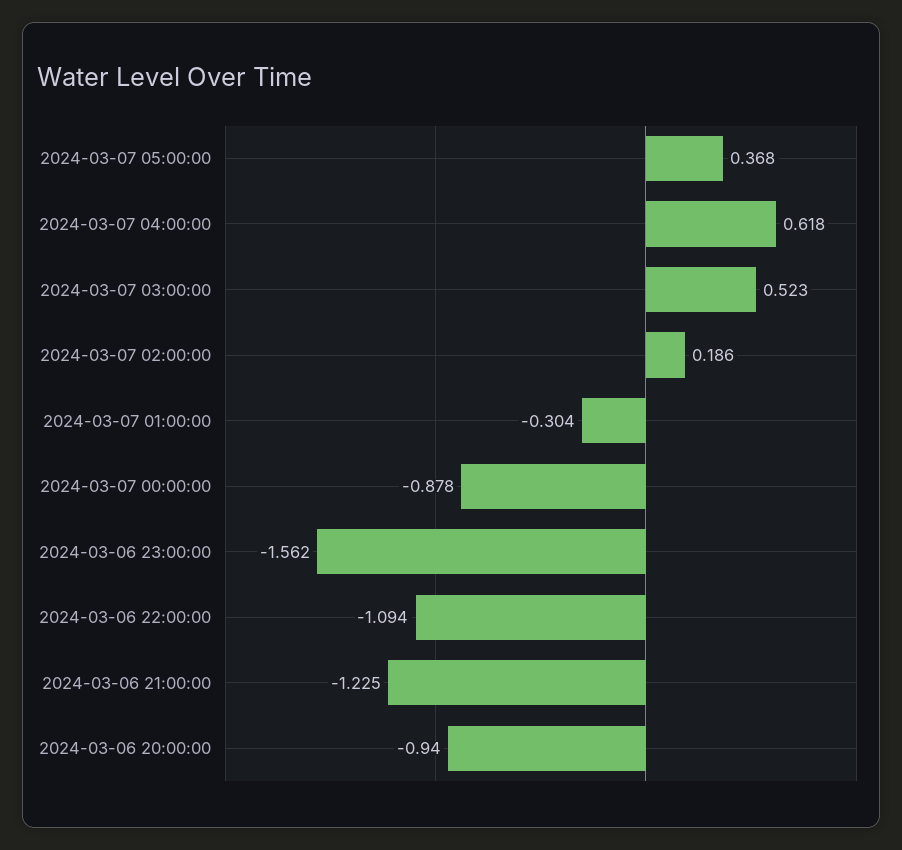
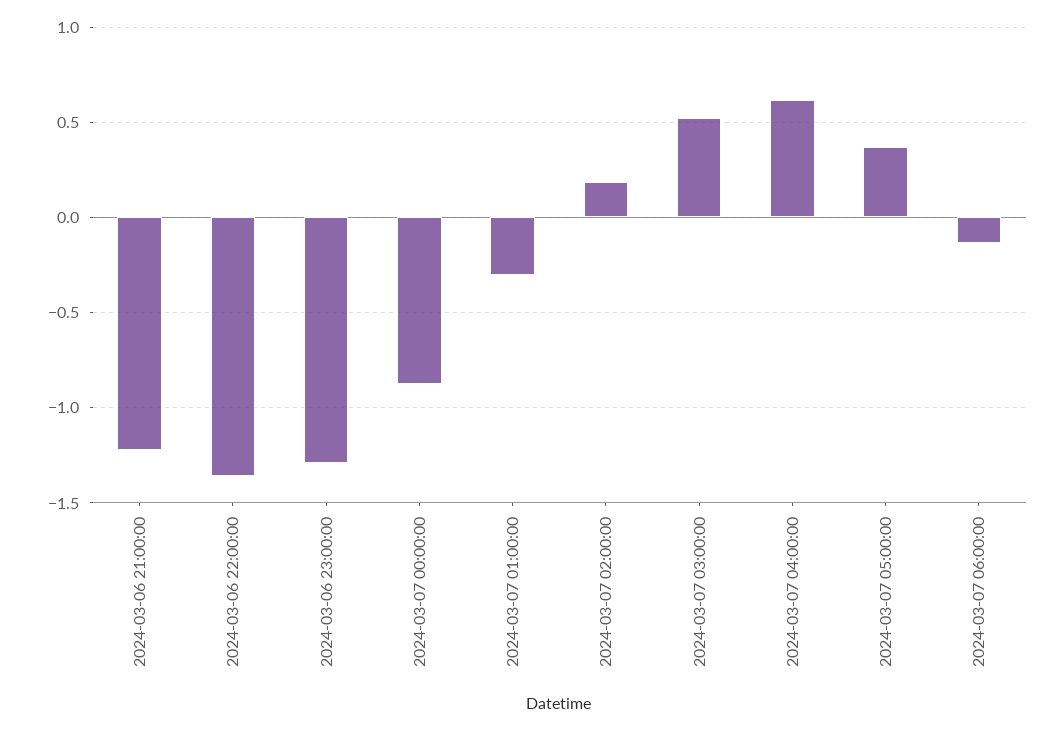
2024-03-06 23:00:00: -1.562 -> -1.3
2024-03-06 22:00:00: -1.094 -> -1.35
2024-03-06 20:00:00: -0.94 -> none
2024-03-07 06:00:00: none -> -0.15

